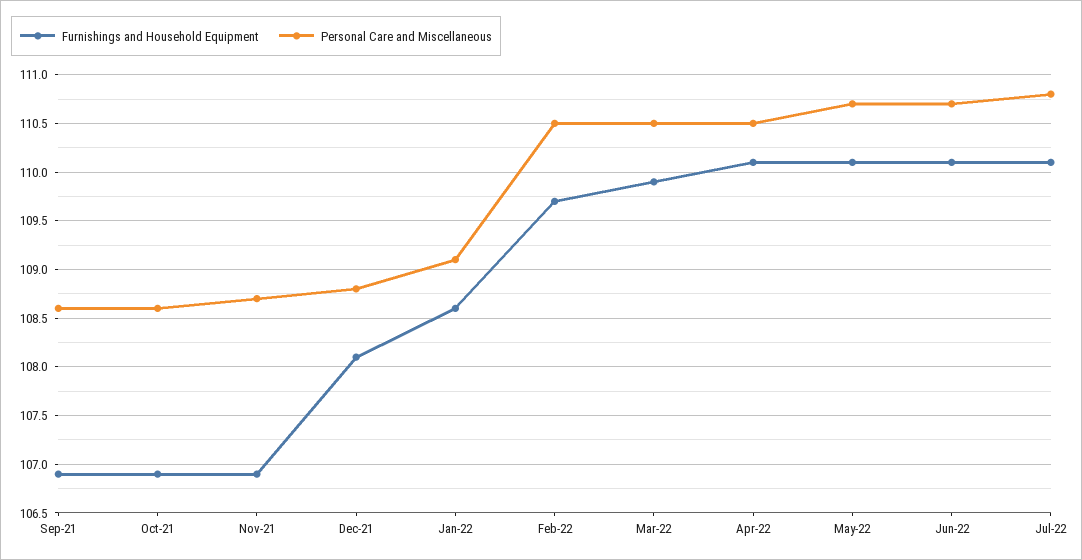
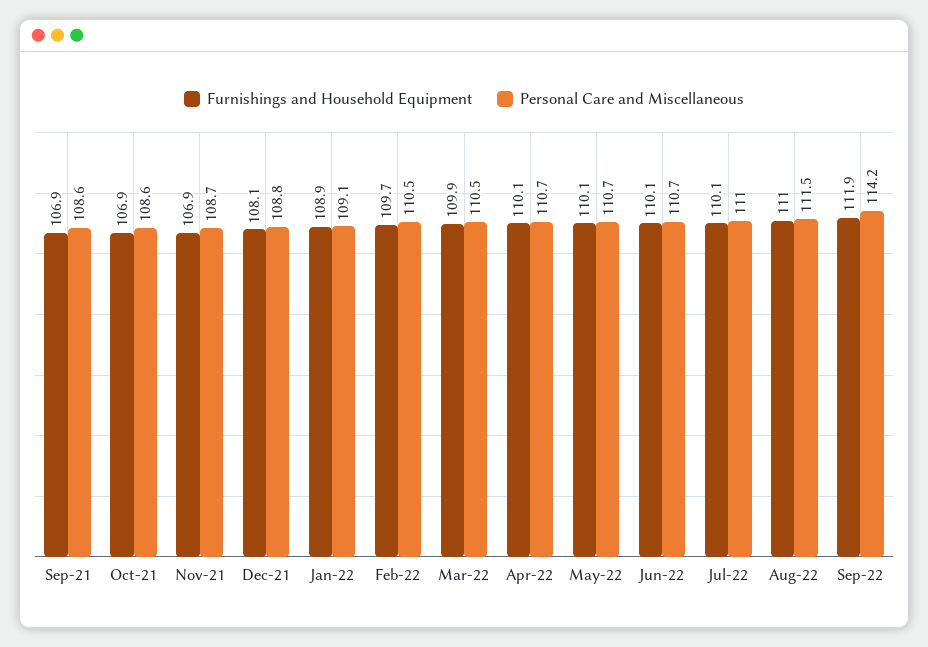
Furnishings and Household Equipment, Jan-22: 108.6 -> 108.9
Personal Care and Miscellaneous, Apr-22: 110.5 -> 110.7
Personal Care and Miscellaneous, Jul-22: 110.8 -> 111
Furnishings and Household Equipment, Aug-22: none -> 111
Personal Care and Miscellaneous, Aug-22: none -> 111.5
Furnishings and Household Equipment, Sep-22: none -> 111.9
Personal Care and Miscellaneous, Sep-22: none -> 114.2

